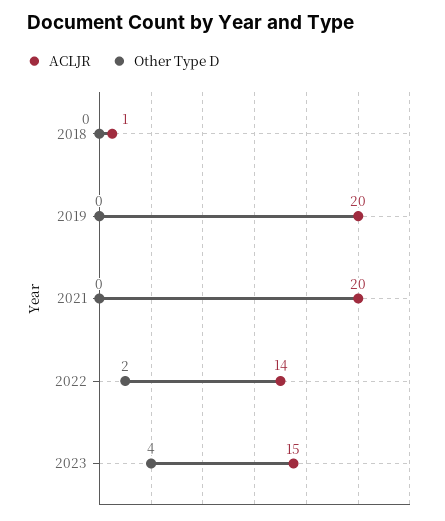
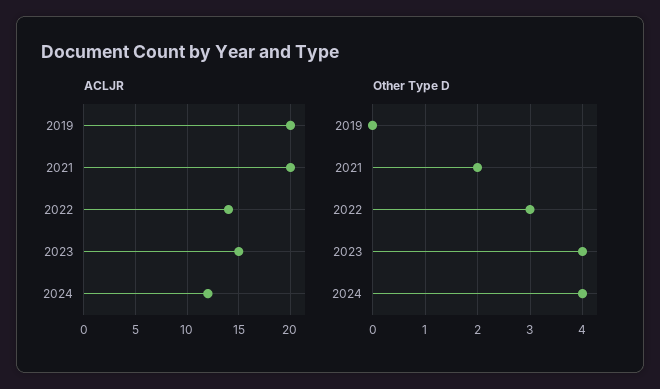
ACLJR, 2018: 1 -> none
Other Type D, 2018: 0 -> none
Other Type D, 2021: 0 -> 2
Other Type D, 2022: 2 -> 3
ACLJR, 2024: none -> 12
Other Type D, 2024: none -> 4

